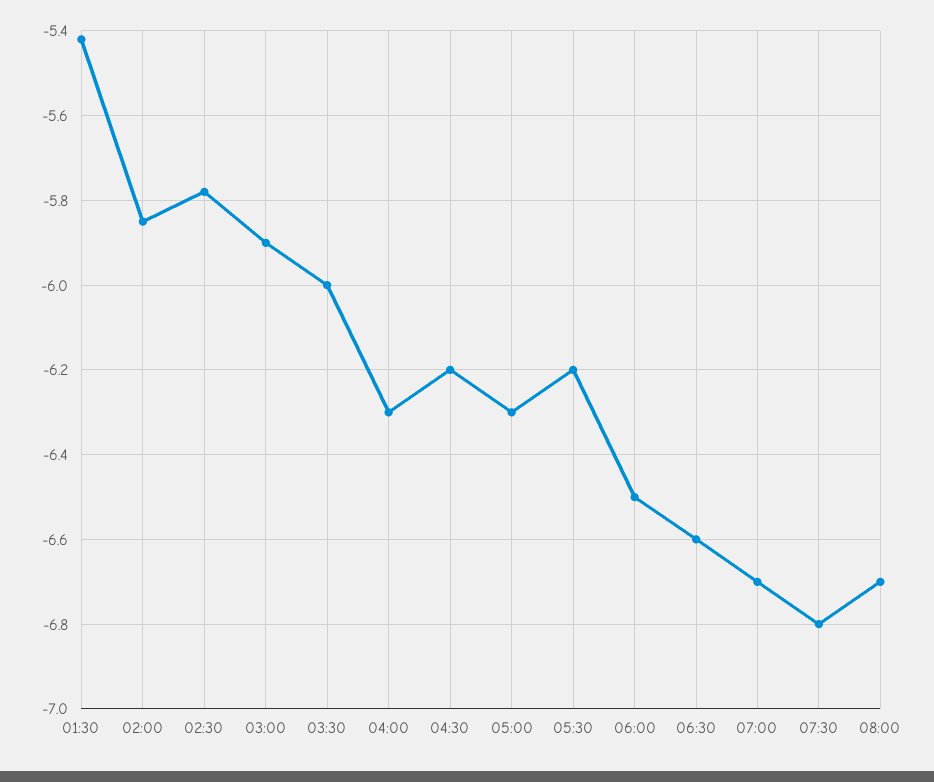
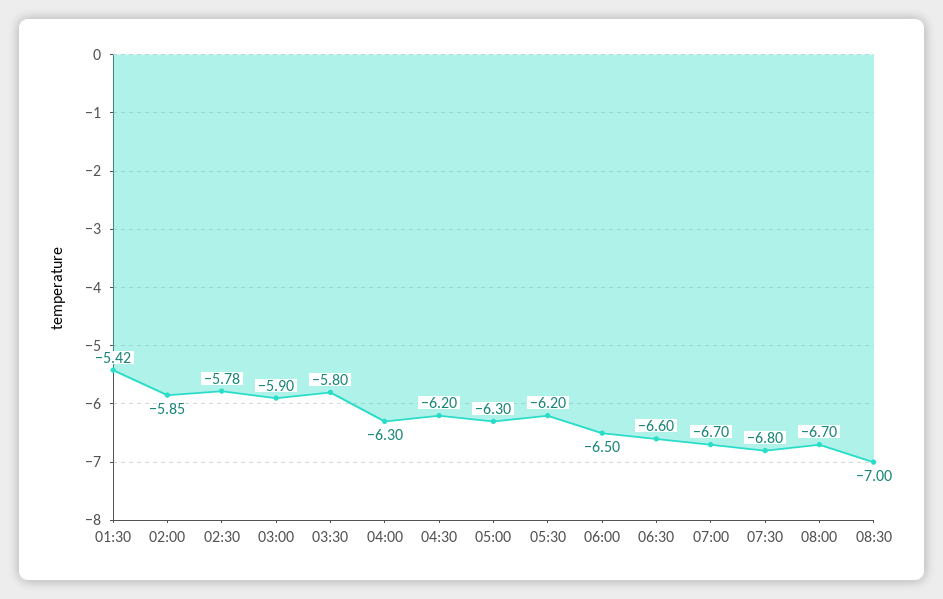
03:30: -6 -> -5.8
08:30: none -> -7

